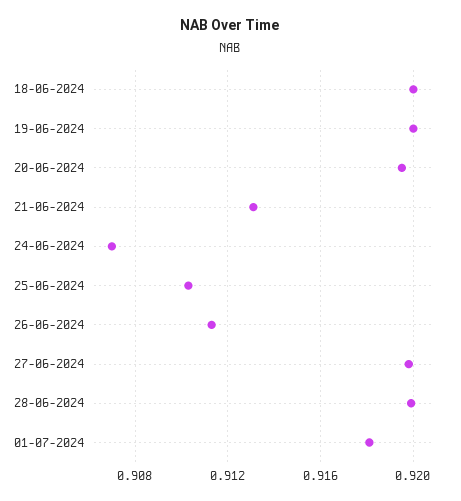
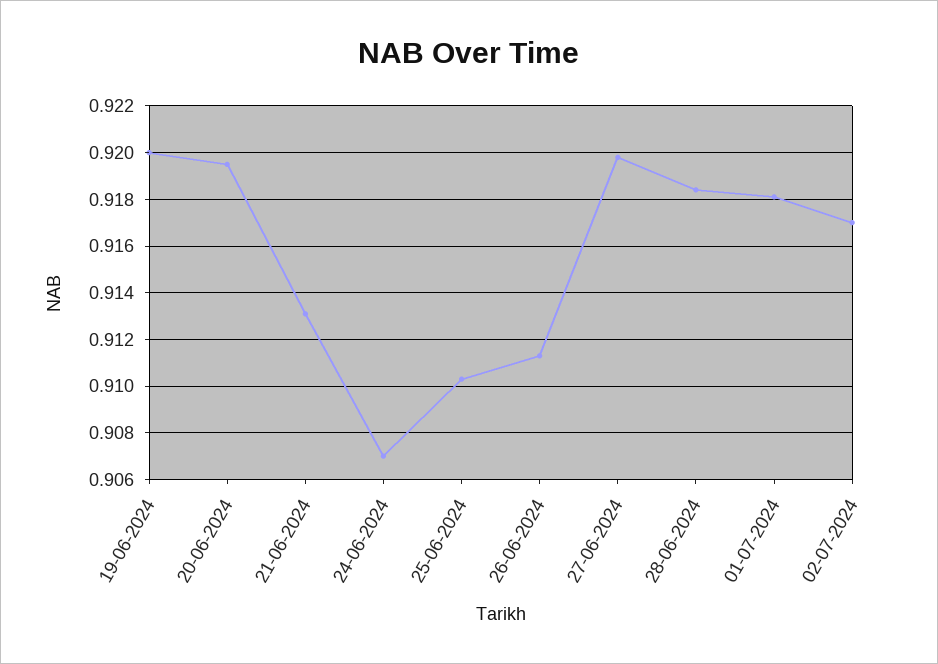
18-06-2024: 0.92 -> none
28-06-2024: 0.92 -> 0.9185
02-07-2024: none -> 0.917

